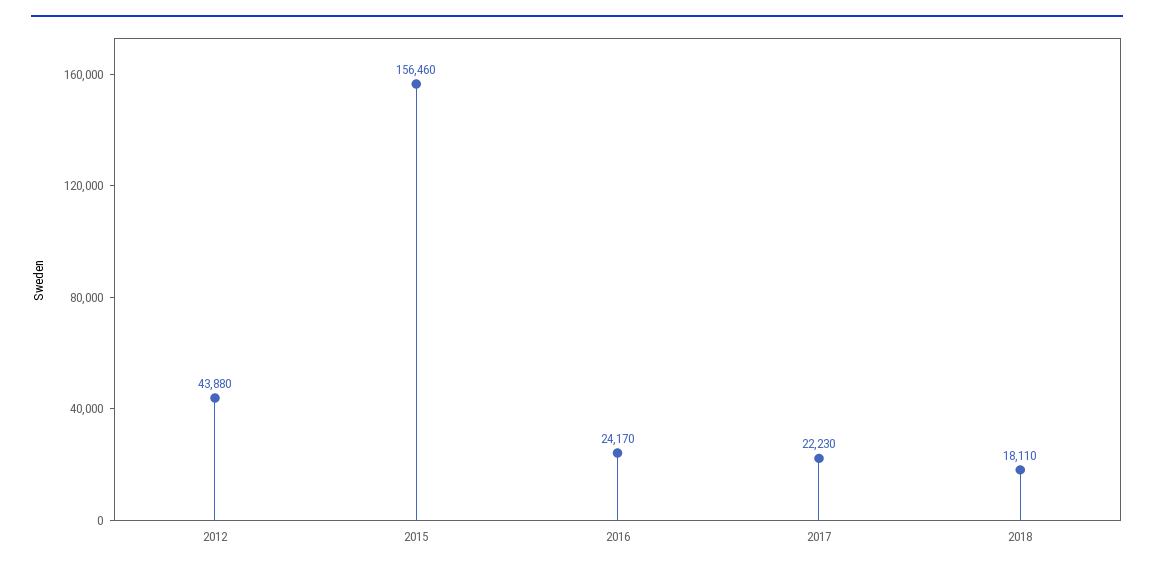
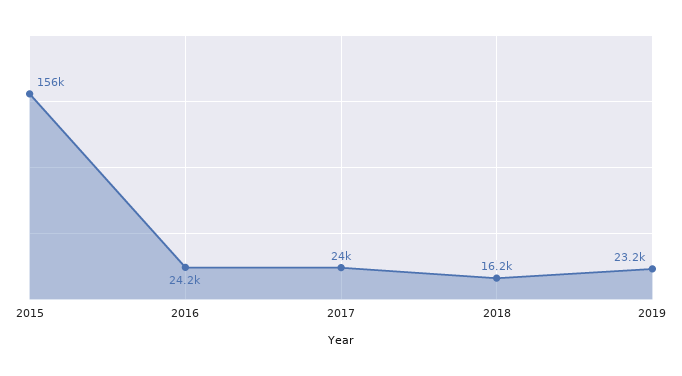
2012: 43880 -> none
2017: 22230 -> 24000
2018: 18110 -> 16200
2019: none -> 23200

